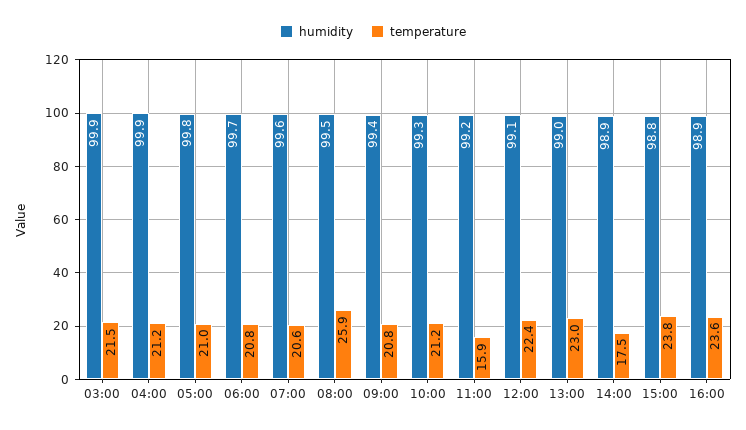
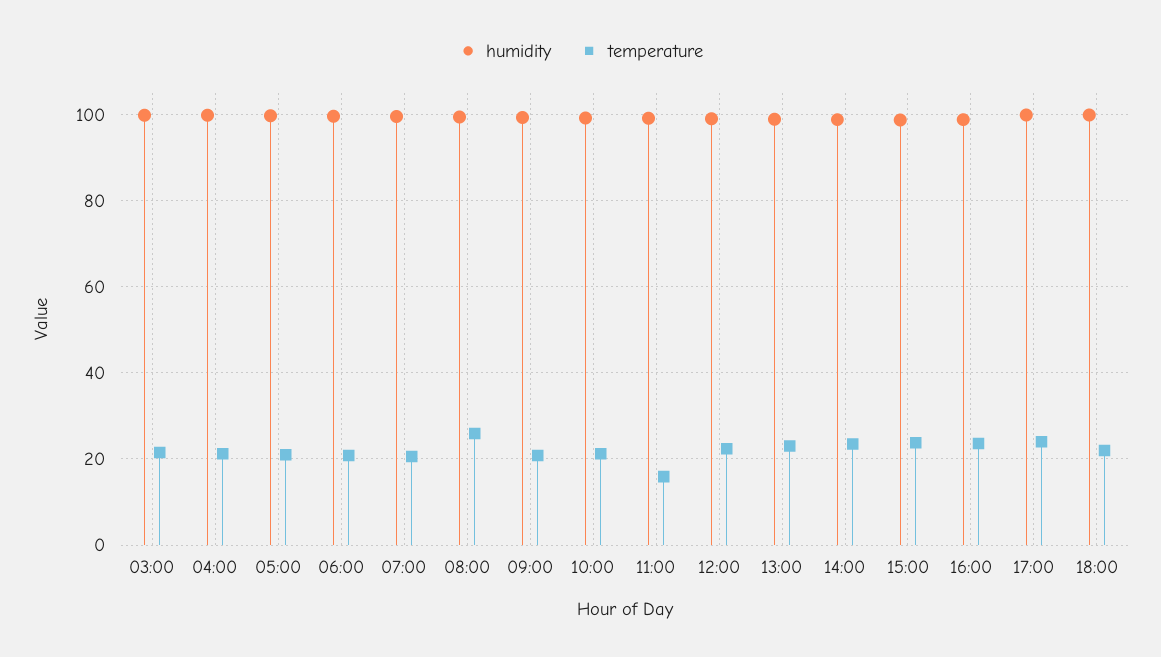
temperature, 14:00: 17.5 -> 24
humidity, 17:00: none -> 100
temperature, 17:00: none -> 24
humidity, 18:00: none -> 100
temperature, 18:00: none -> 22

